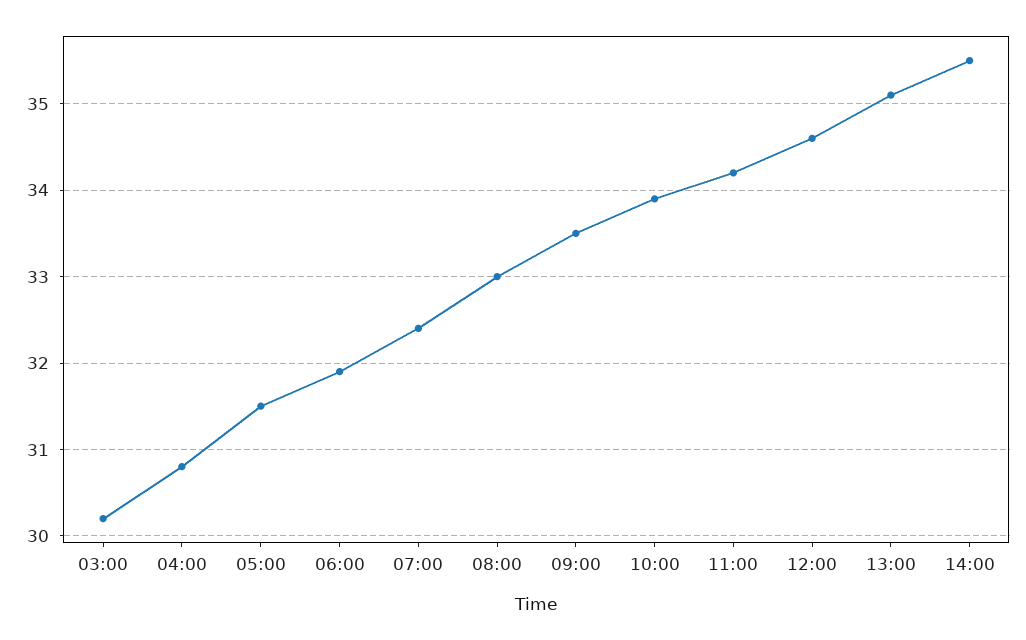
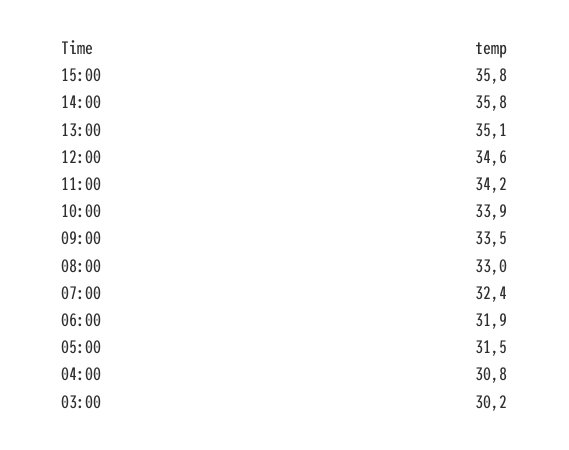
14:00: 35.5 -> 35.8
15:00: none -> 35.8

